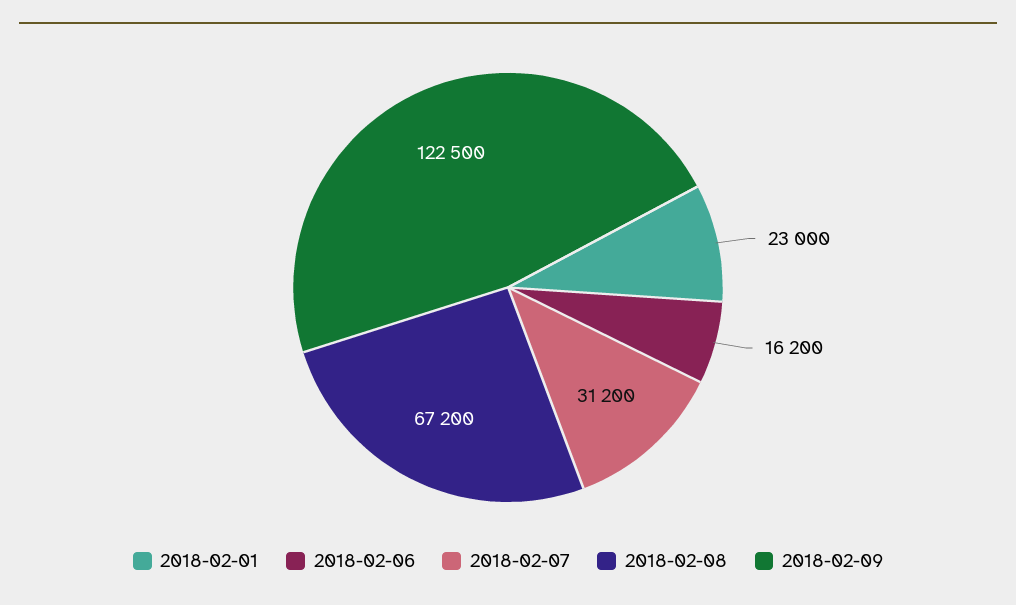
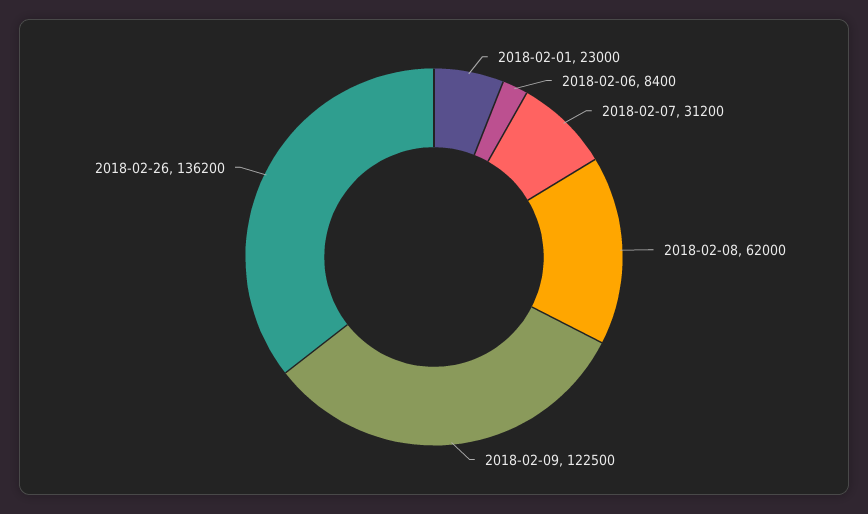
2018-02-06: 16200 -> 8400
2018-02-08: 67200 -> 62000
2018-02-26: none -> 136200

